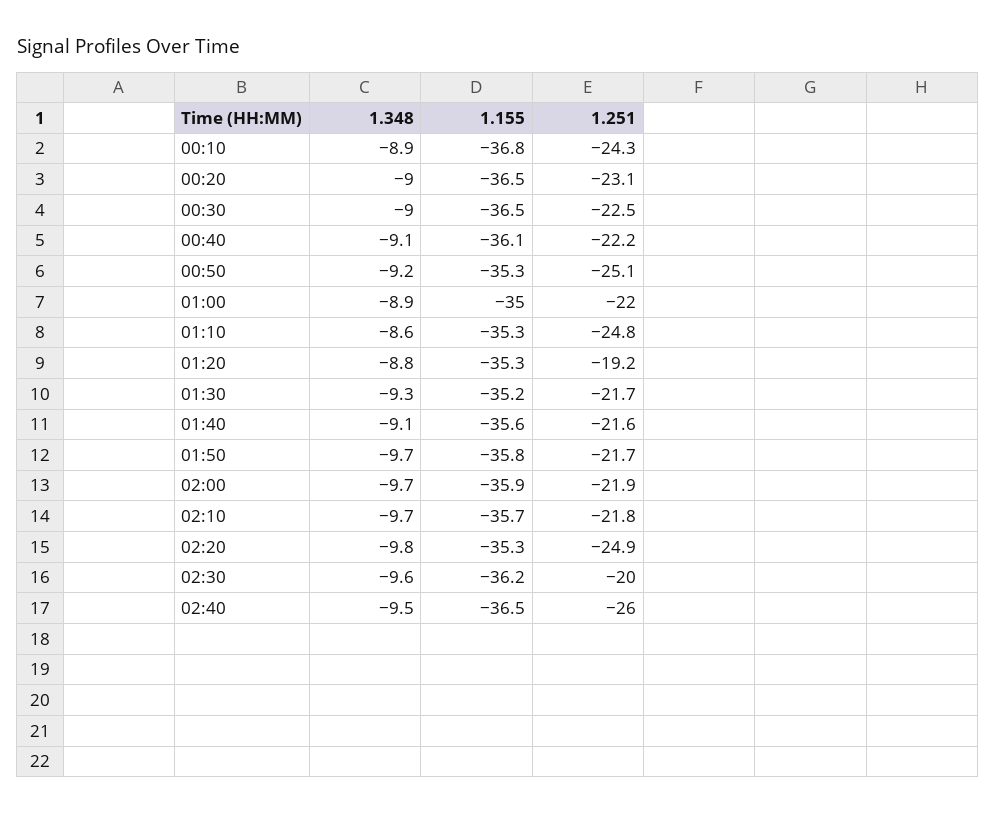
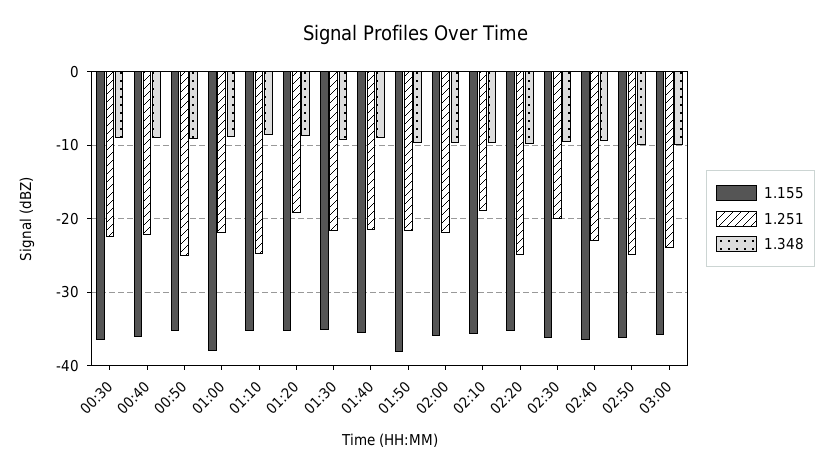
1.348, 00:10: -8.9 -> none
1.155, 00:10: -36.8 -> none
1.251, 00:10: -24.3 -> none
1.348, 00:20: -9 -> none
1.155, 00:20: -36.5 -> none
1.251, 00:20: -23.1 -> none
1.155, 01:00: -35 -> -38
1.155, 01:50: -35.8 -> -38
1.251, 02:10: -21.8 -> -19
1.251, 02:40: -26 -> -23
1.155, 02:50: none -> -36
1.251, 02:50: none -> -25
1.348, 02:50: none -> -10
1.155, 03:00: none -> -36
1.251, 03:00: none -> -24
1.348, 03:00: none -> -10

